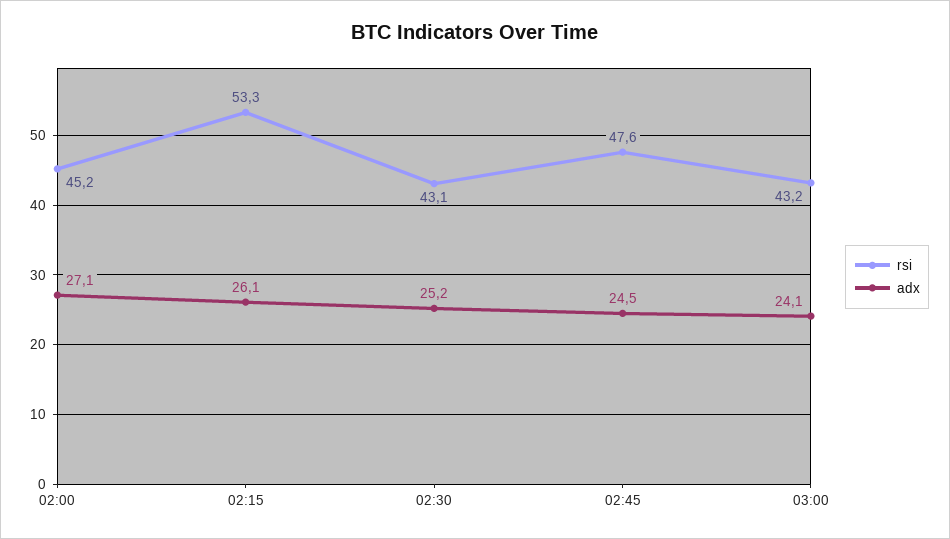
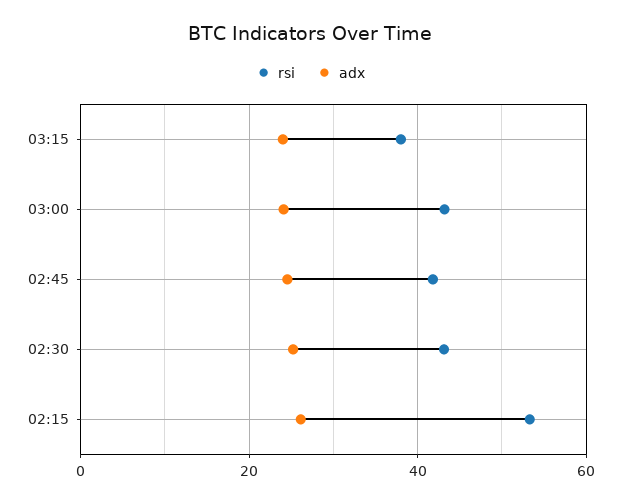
rsi, 02:00: 45.2 -> none
adx, 02:00: 27.1 -> none
rsi, 02:45: 47.6 -> 42
rsi, 03:15: none -> 38
adx, 03:15: none -> 24

